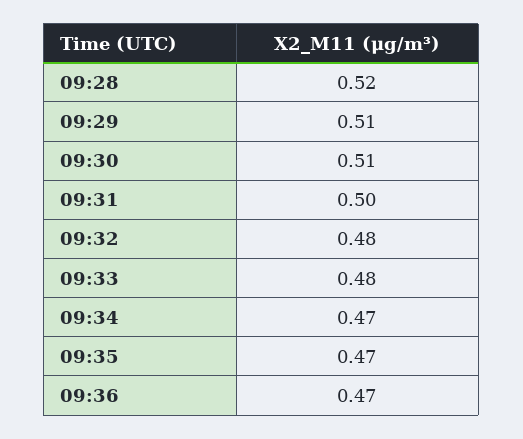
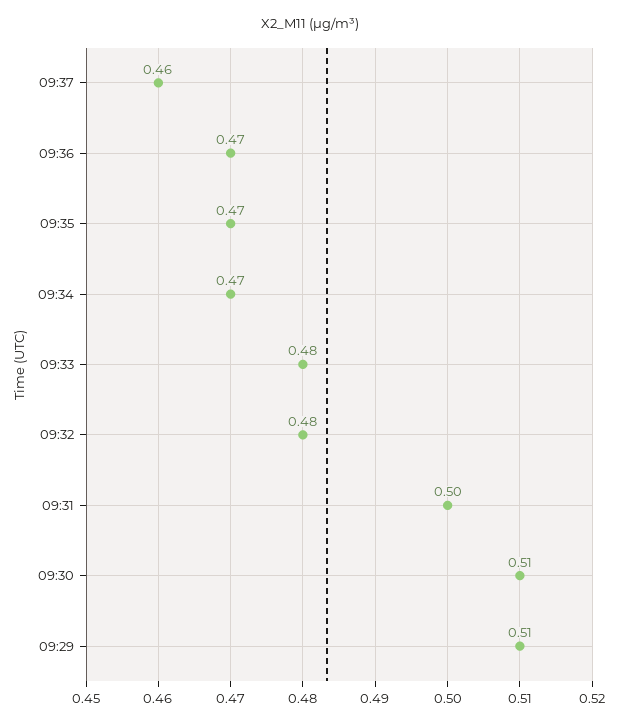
09:28: 0.52 -> none
09:37: none -> 0.46

